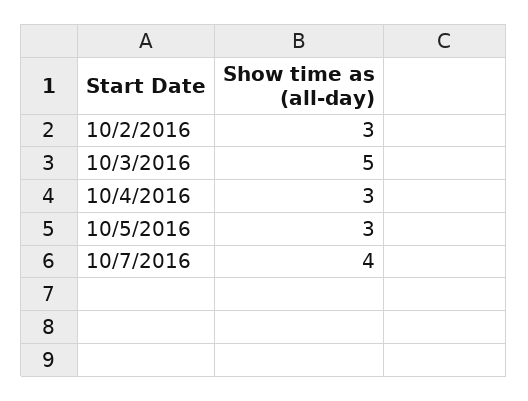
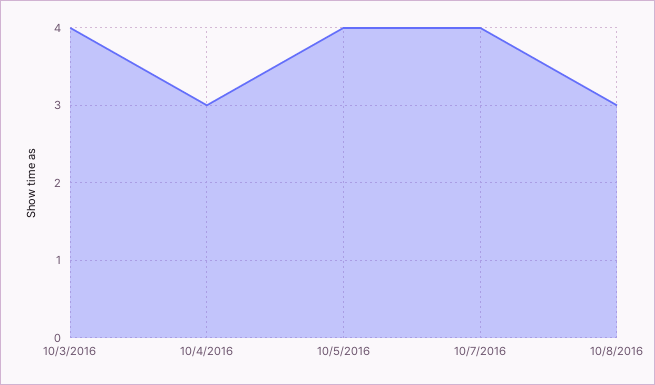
10/2/2016: 3 -> none
10/3/2016: 5 -> 4
10/5/2016: 3 -> 4
10/8/2016: none -> 3

